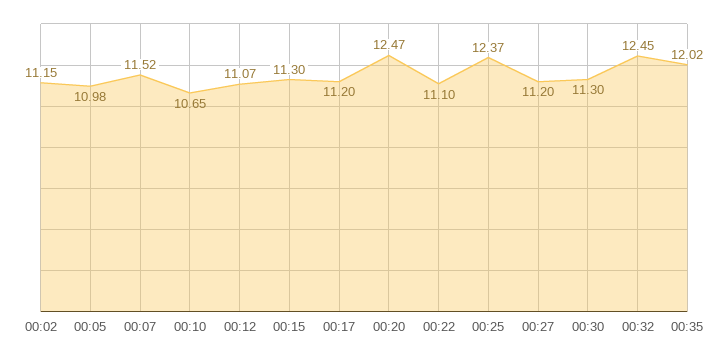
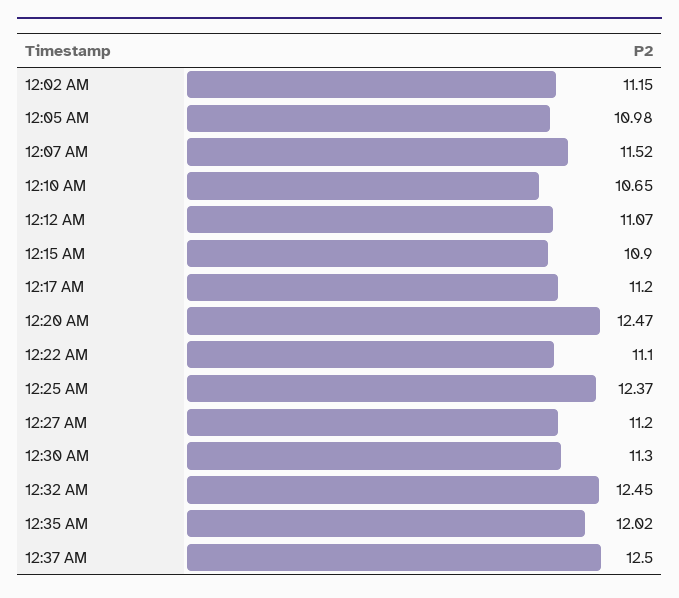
00:15: 11.3 -> 10.9
12:37 AM: none -> 12.5

